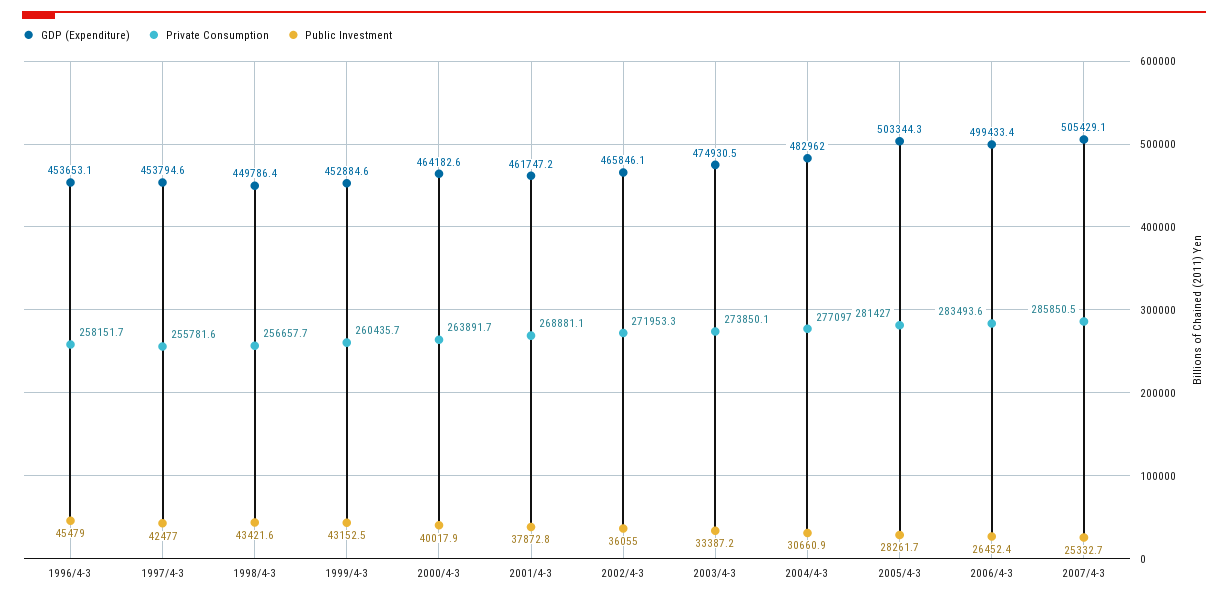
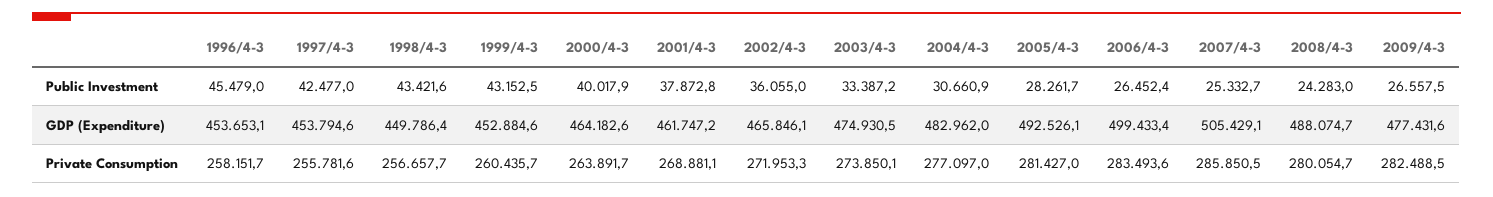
GDP (Expenditure), 2005/4-3: 503344.3 -> 492526.1
Public Investment, 2008/4-3: none -> 24283
Public Investment, 2009/4-3: none -> 26557.5
GDP (Expenditure), 2008/4-3: none -> 488074.7
GDP (Expenditure), 2009/4-3: none -> 477431.6
Private Consumption, 2008/4-3: none -> 280054.7
Private Consumption, 2009/4-3: none -> 282488.5

